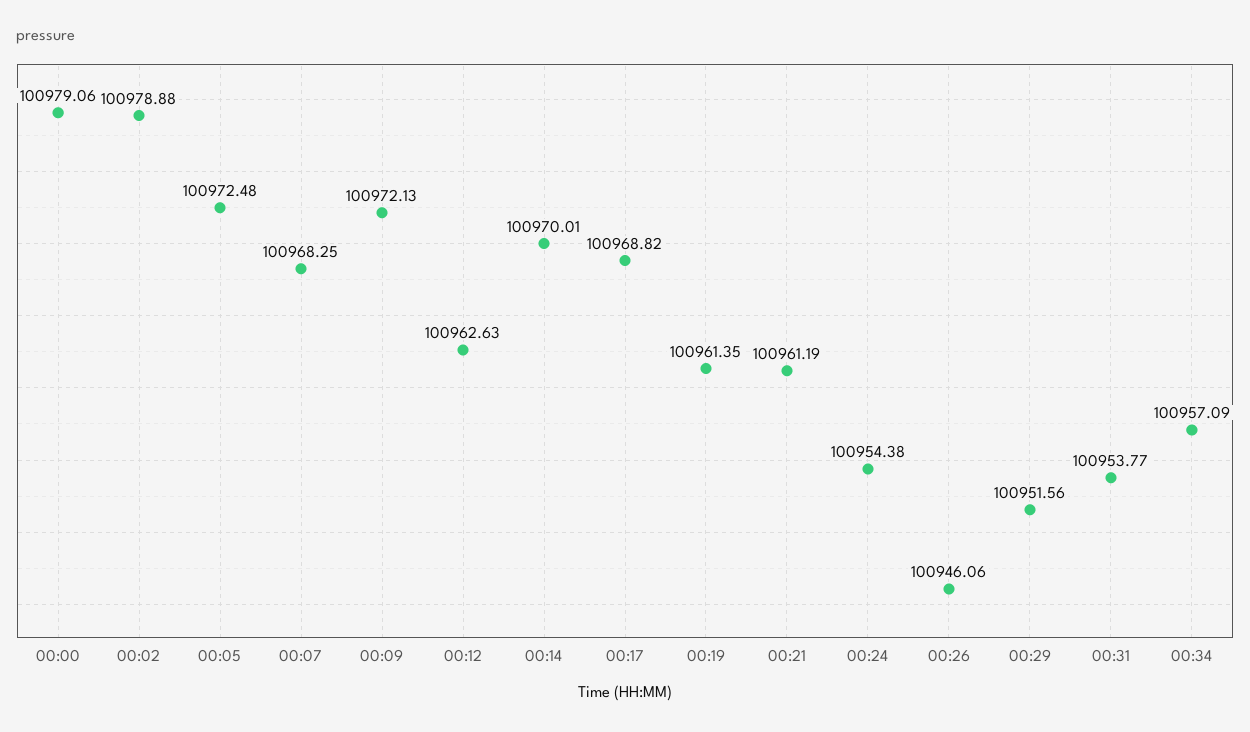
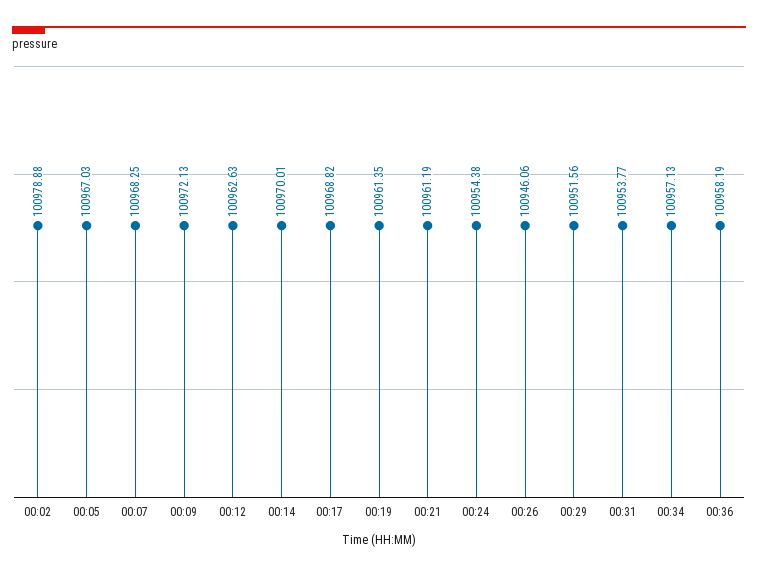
00:00: 100979.06 -> none
00:05: 100972.48 -> 100967.03
00:34: 100957.09 -> 100957.13
00:36: none -> 100958.19

